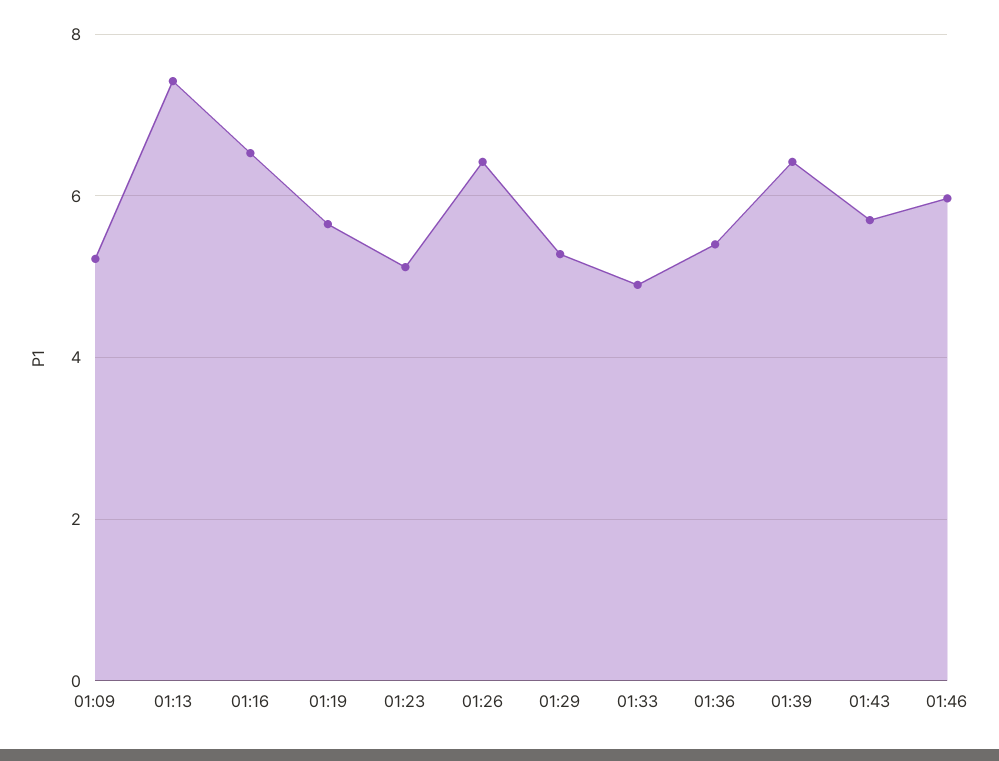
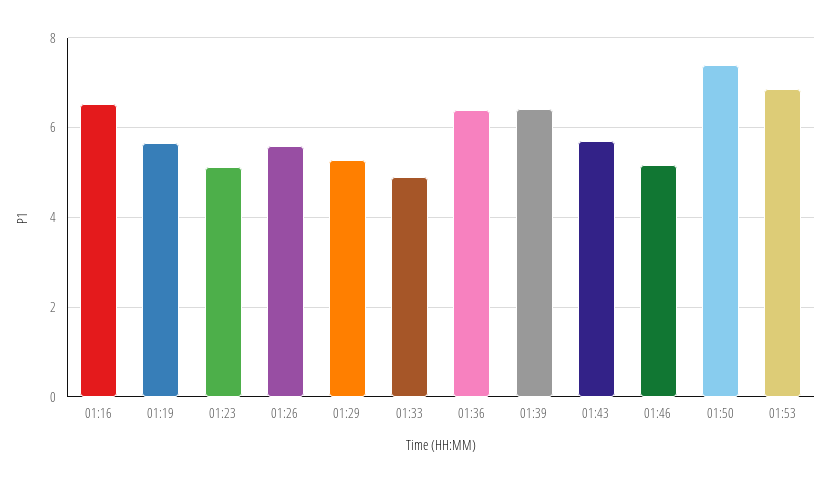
01:09: 5.2 -> none
01:13: 7.4 -> none
01:26: 6.4 -> 5.6
01:36: 5.4 -> 6.4
01:46: 6 -> 5.2
01:50: none -> 7.4
01:53: none -> 6.8

